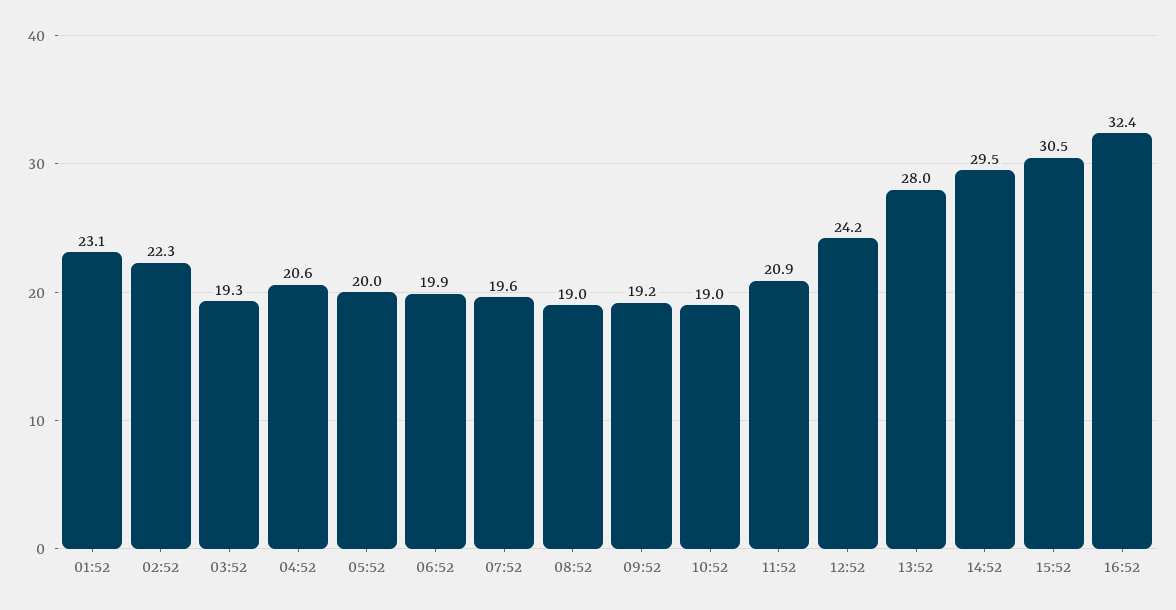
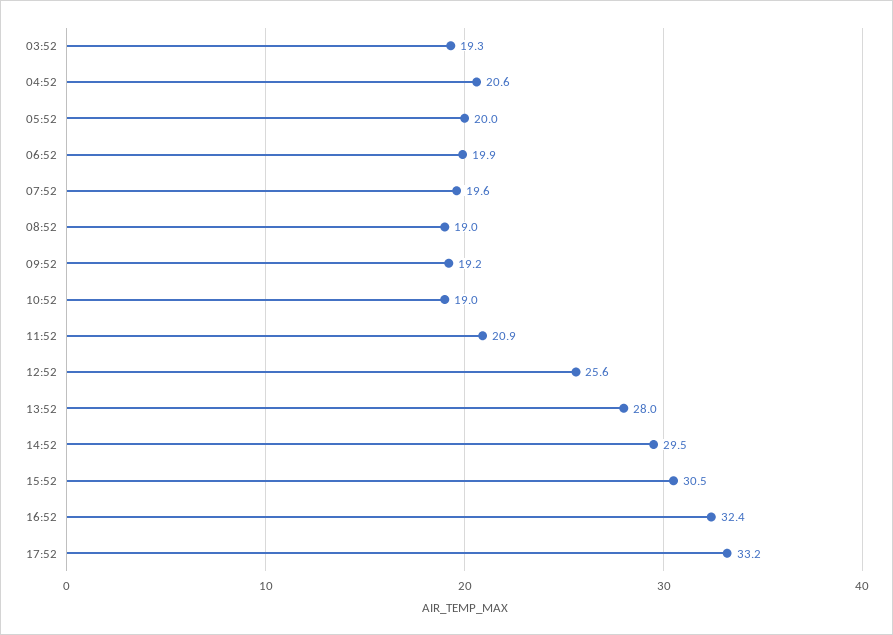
01:52: 23.1 -> none
02:52: 22.3 -> none
12:52: 24.2 -> 25.6
17:52: none -> 33.2

